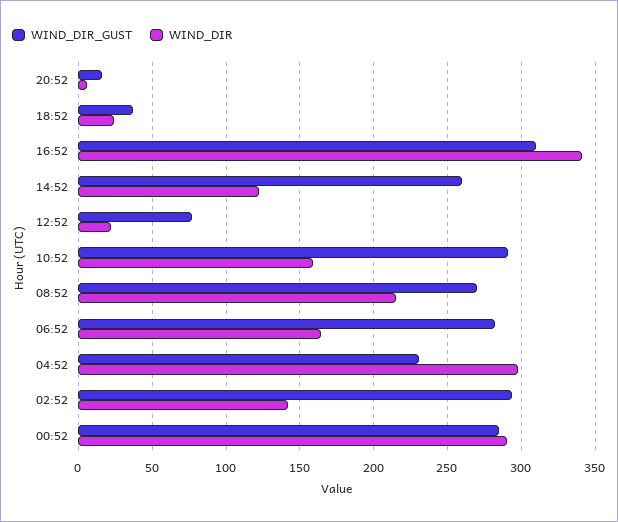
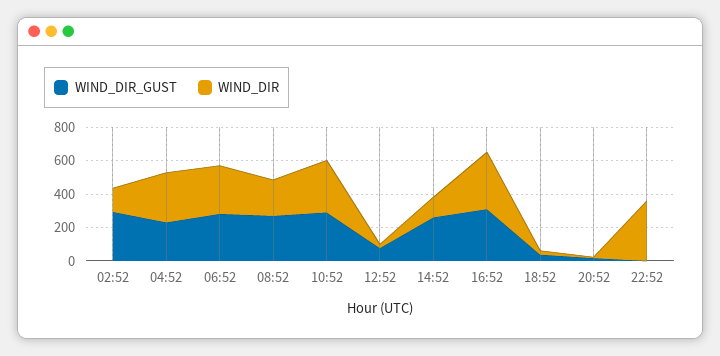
WIND_DIR, 10:52: 160 -> 300
WIND_DIR, 06:52: 165 -> 300
WIND_DIR_GUST, 00:52: 285 -> none
WIND_DIR, 00:52: 290 -> none
WIND_DIR_GUST, 22:52: none -> 0
WIND_DIR, 22:52: none -> 350

